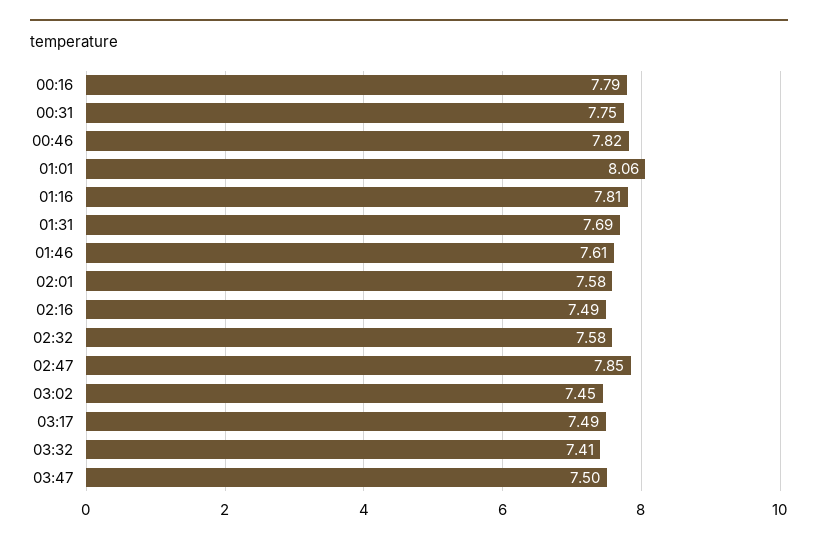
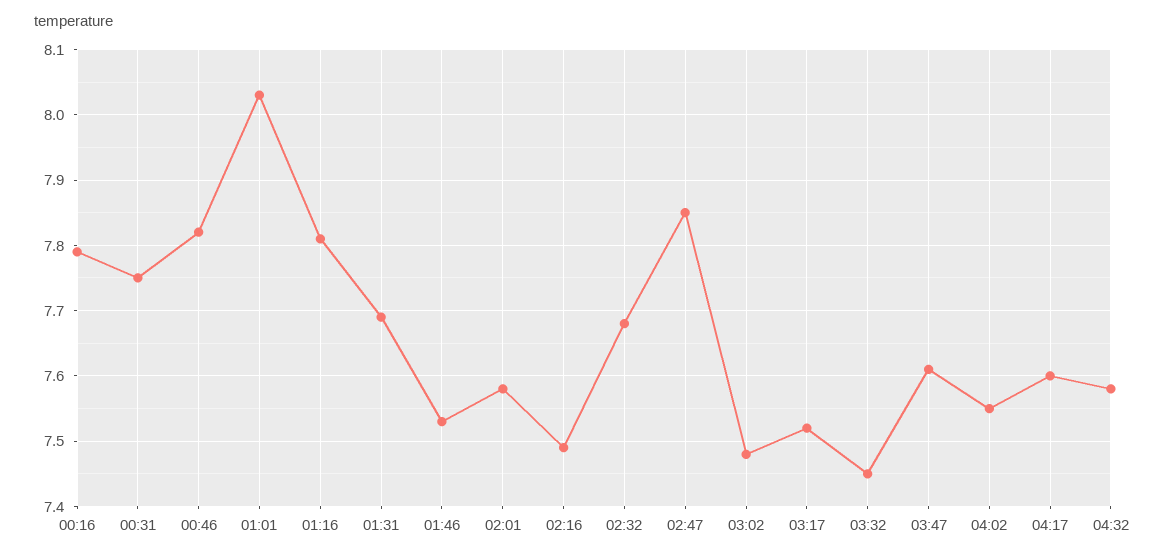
01:01: 8.06 -> 8.03
01:46: 7.61 -> 7.53
02:32: 7.58 -> 7.68
03:02: 7.45 -> 7.48
03:17: 7.49 -> 7.52
03:32: 7.41 -> 7.45
03:47: 7.5 -> 7.61
04:02: none -> 7.55
04:17: none -> 7.6
04:32: none -> 7.58

